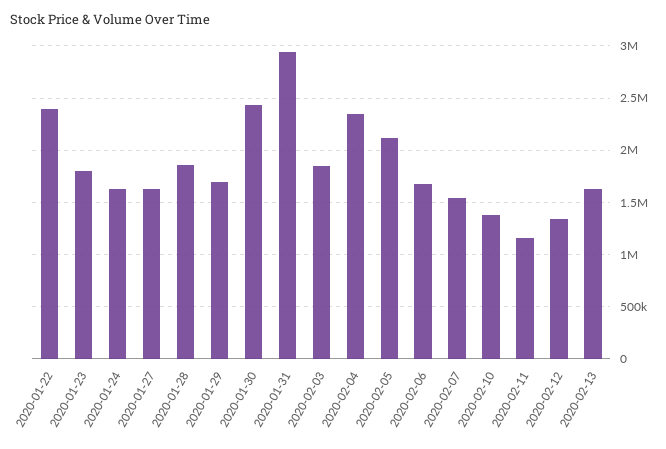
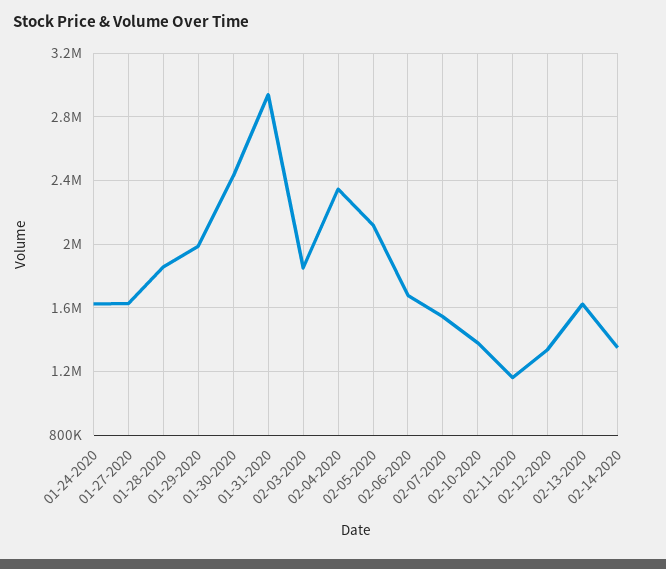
2020-01-22: 2400000 -> none
2020-01-23: 1800000 -> none
2020-01-29: 1700000 -> 2000000
02-14-2020: none -> 1350000

